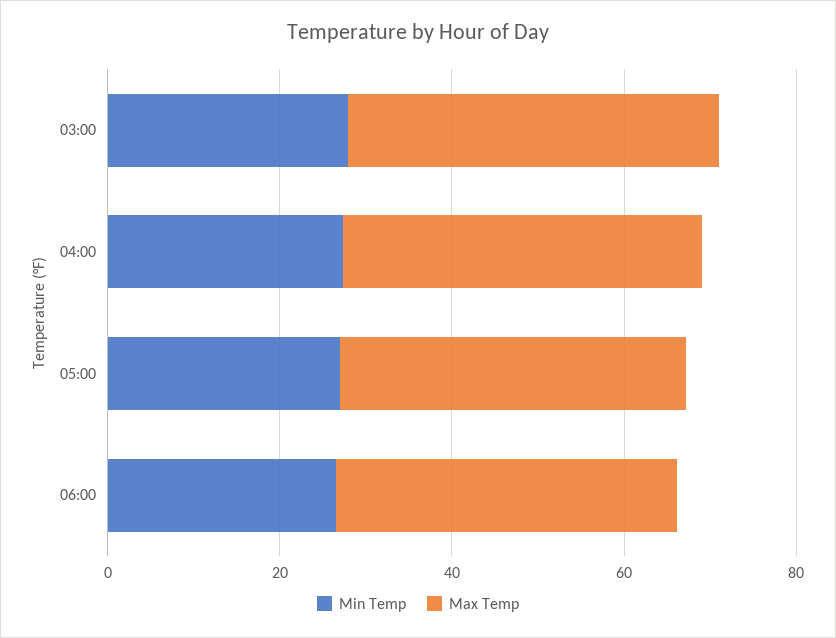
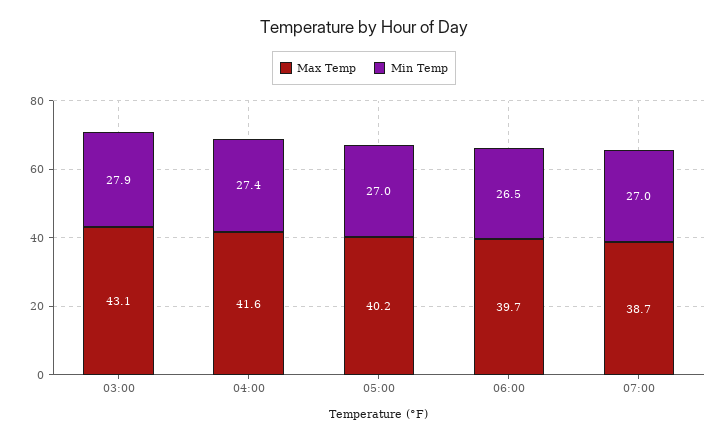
Max Temp, 07:00: none -> 38.7
Min Temp, 07:00: none -> 27

